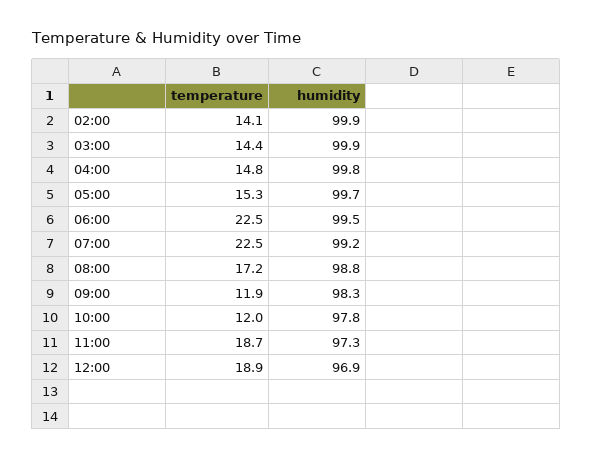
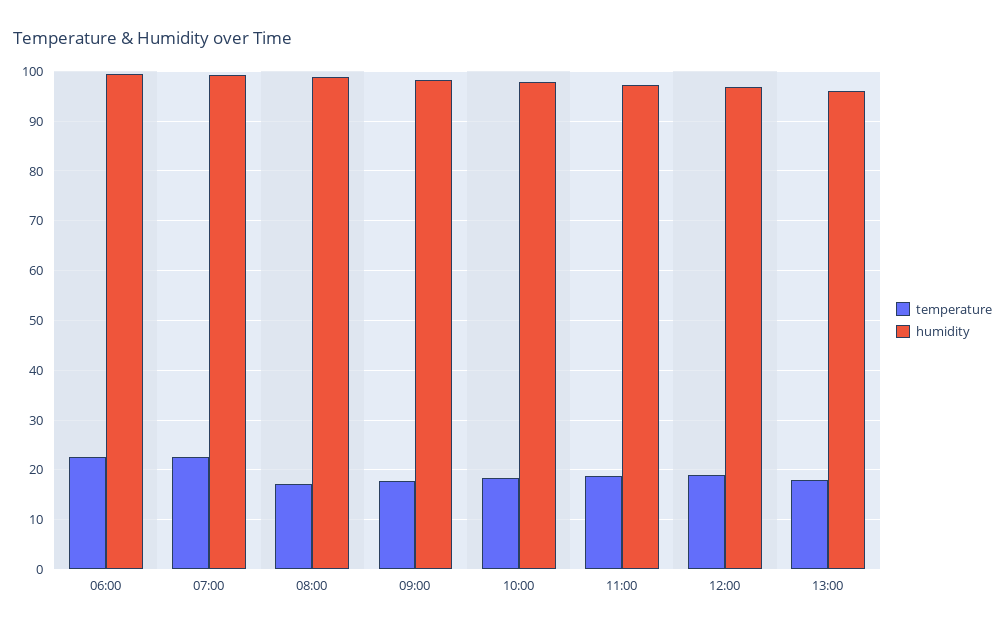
temperature, 02:00: 14.1 -> none
humidity, 02:00: 99.9 -> none
temperature, 03:00: 14.4 -> none
humidity, 03:00: 99.9 -> none
temperature, 04:00: 14.8 -> none
humidity, 04:00: 99.8 -> none
temperature, 05:00: 15.3 -> none
humidity, 05:00: 99.7 -> none
temperature, 09:00: 11.9 -> 18
temperature, 10:00: 12 -> 18
temperature, 13:00: none -> 18
humidity, 13:00: none -> 96

